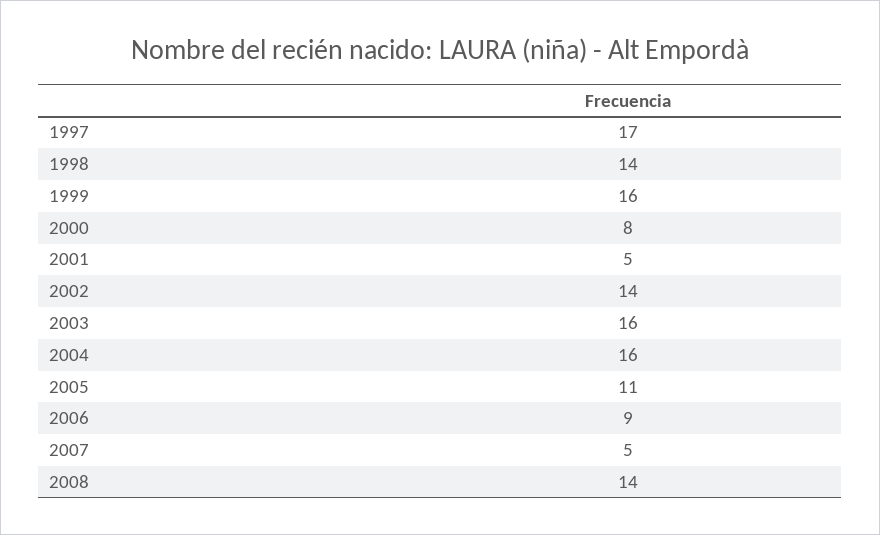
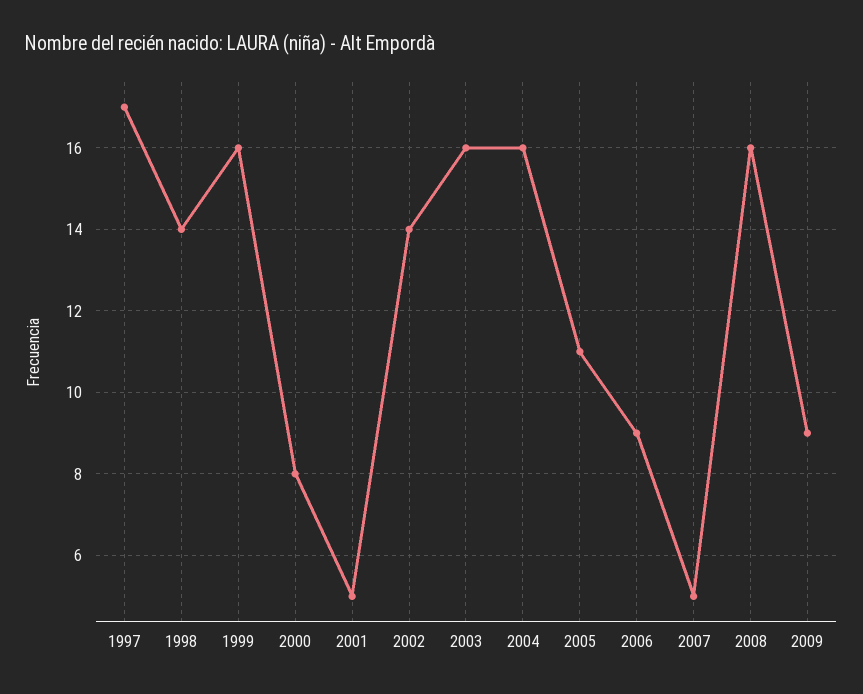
2008: 14 -> 16
2009: none -> 9

